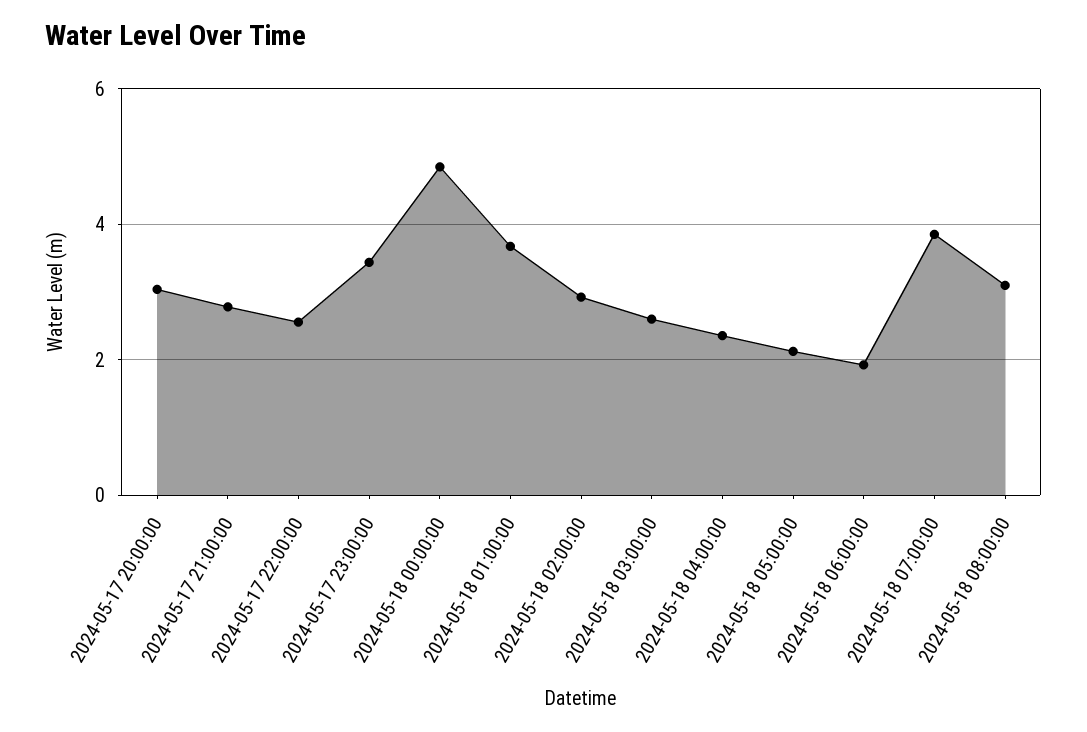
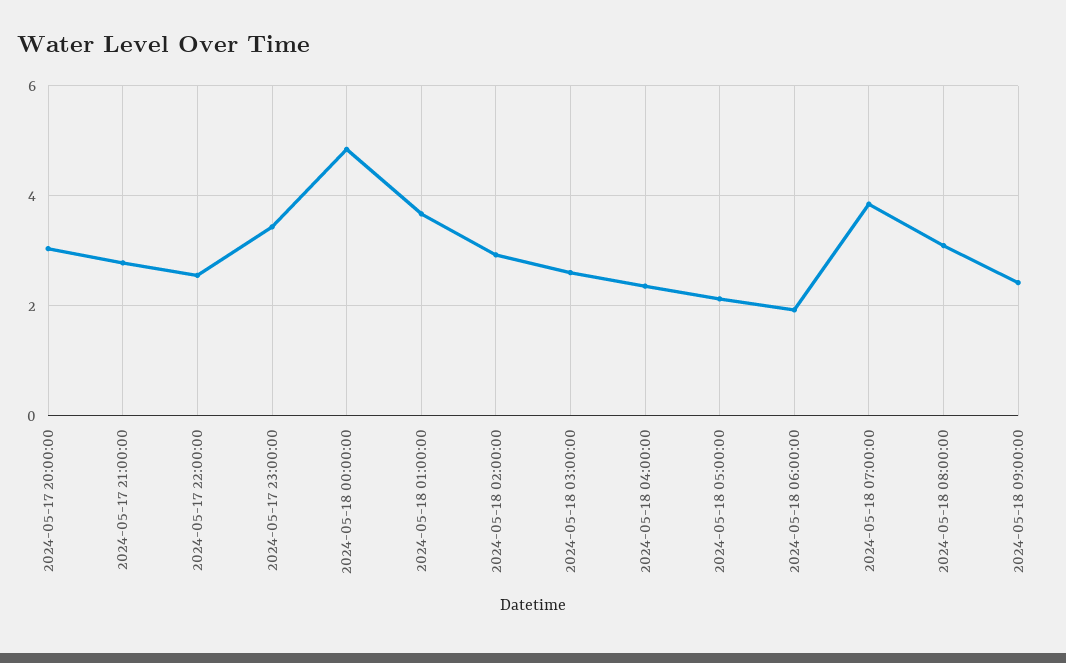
2024-05-18 09:00:00: none -> 2.4

